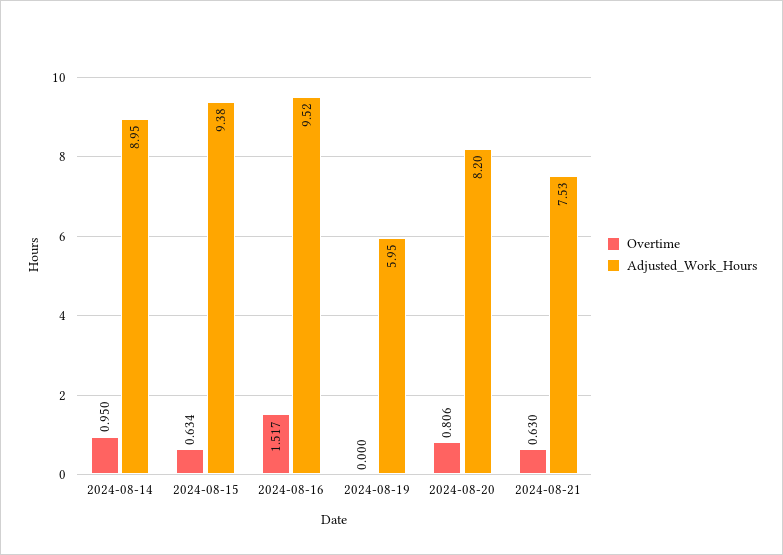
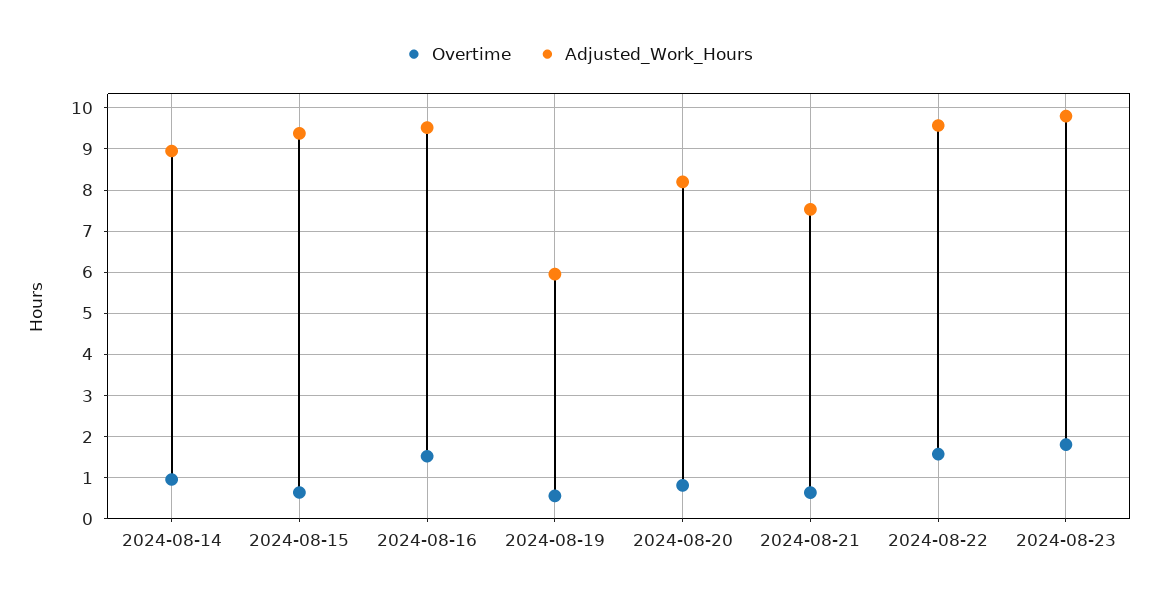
Overtime, 2024-08-19: 0 -> 0.6
Overtime, 2024-08-22: none -> 1.6
Adjusted_Work_Hours, 2024-08-22: none -> 9.6
Overtime, 2024-08-23: none -> 1.8
Adjusted_Work_Hours, 2024-08-23: none -> 9.8

